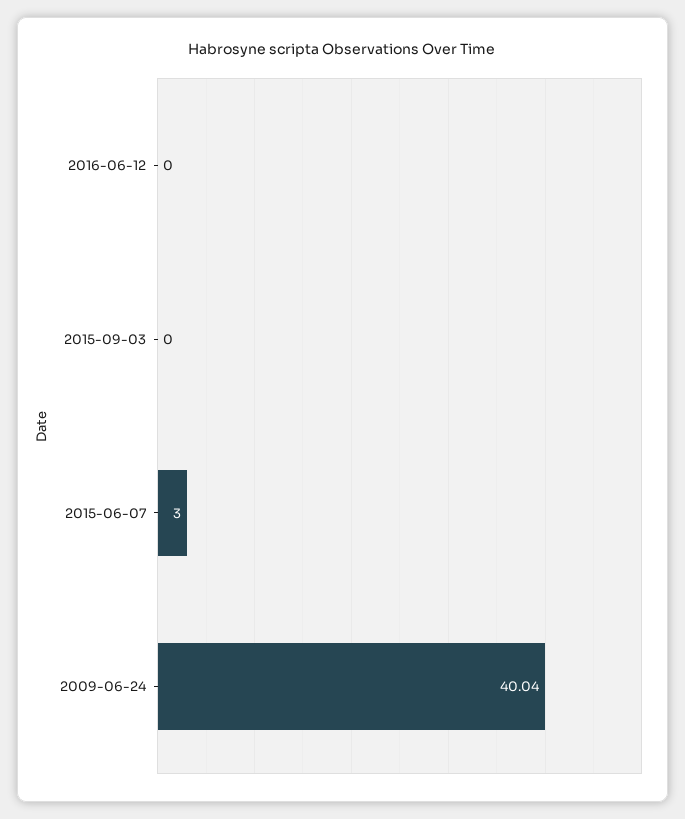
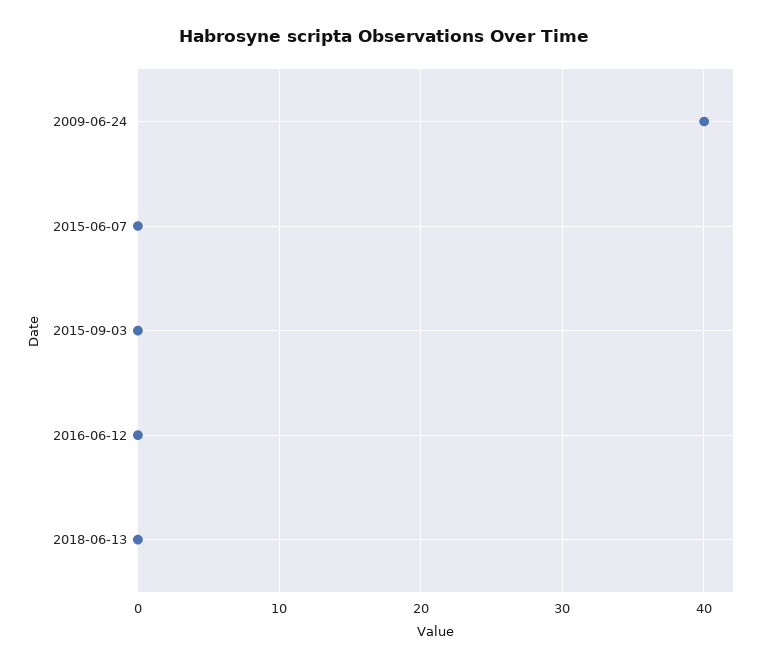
2015-06-07: 3 -> 0
2018-06-13: none -> 0

